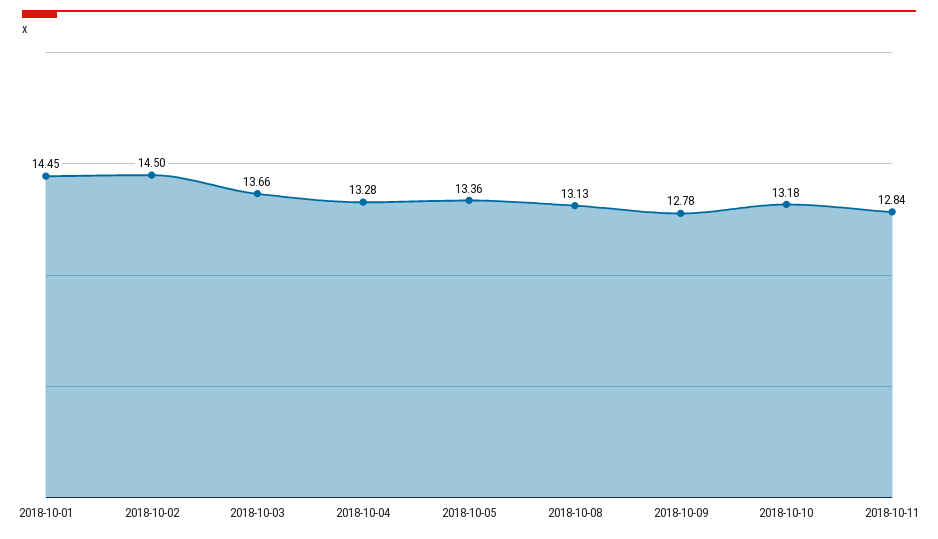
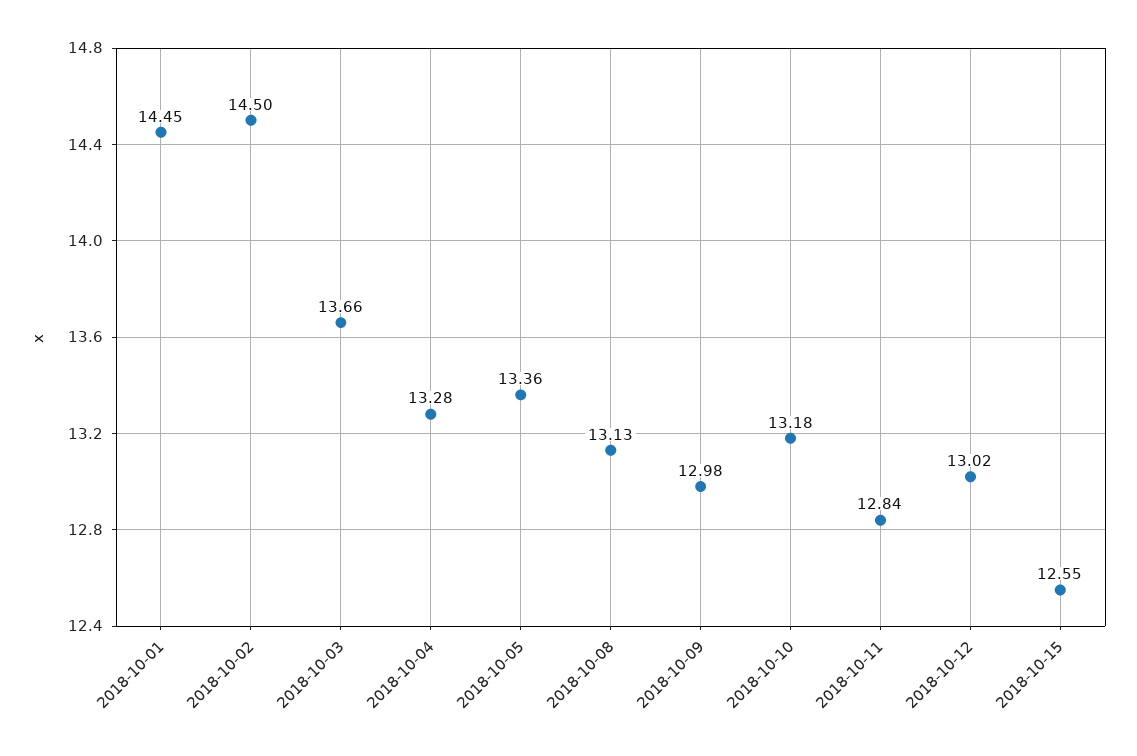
2018-10-09: 12.78 -> 12.98
2018-10-12: none -> 13.02
2018-10-15: none -> 12.55

